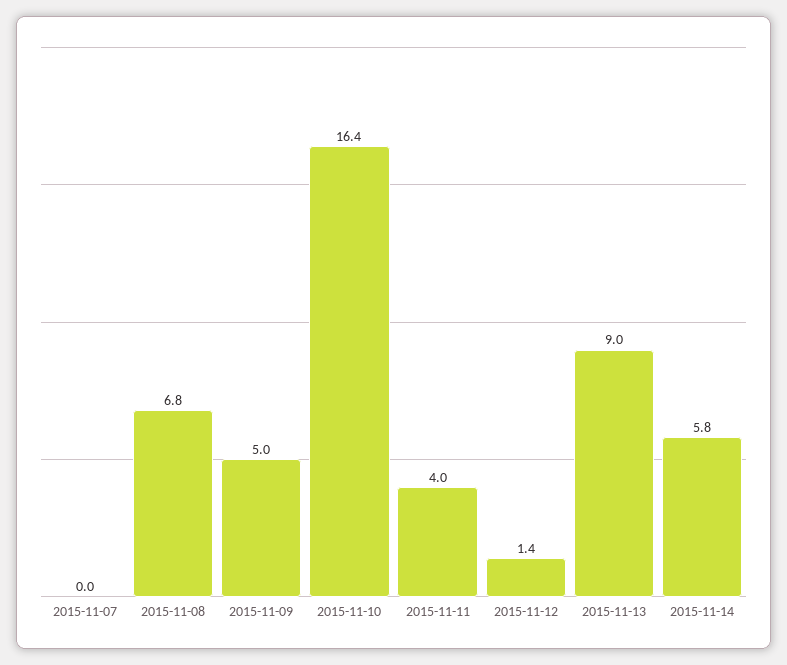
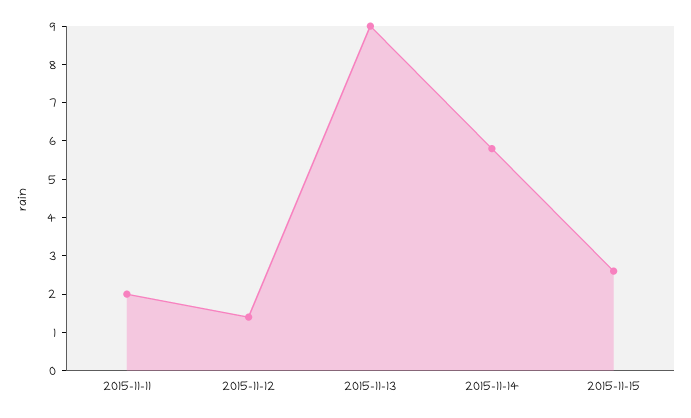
2015-11-07: 0 -> none
2015-11-08: 6.8 -> none
2015-11-09: 5 -> none
2015-11-10: 16.4 -> none
2015-11-11: 4 -> 2
2015-11-15: none -> 2.5

